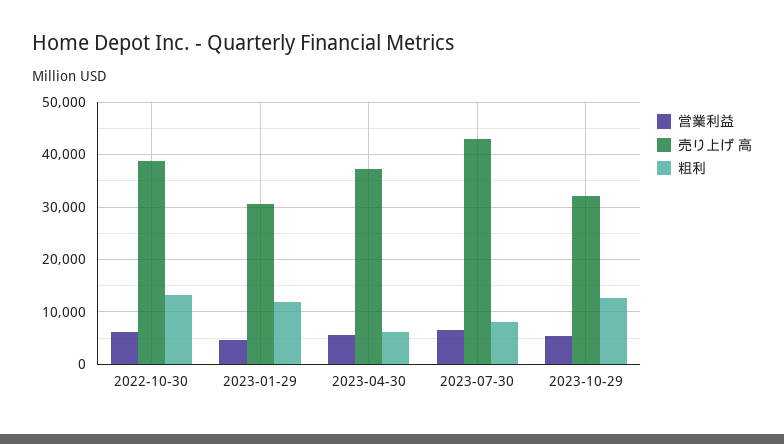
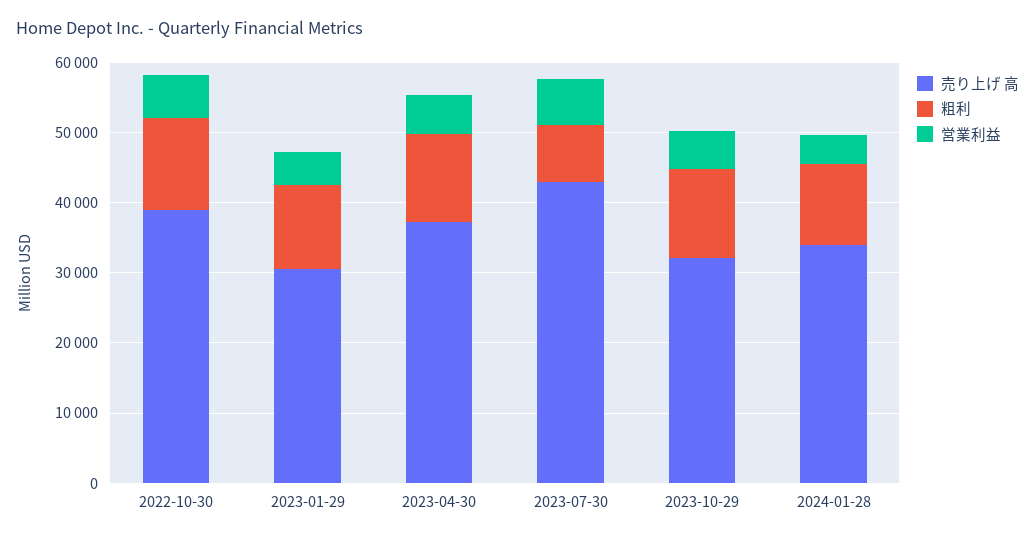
粗利, 2023-04-30: 6000 -> 12000
売り上げ 高, 2024-01-28: none -> 34000
粗利, 2024-01-28: none -> 12000
営業利益, 2024-01-28: none -> 4000

